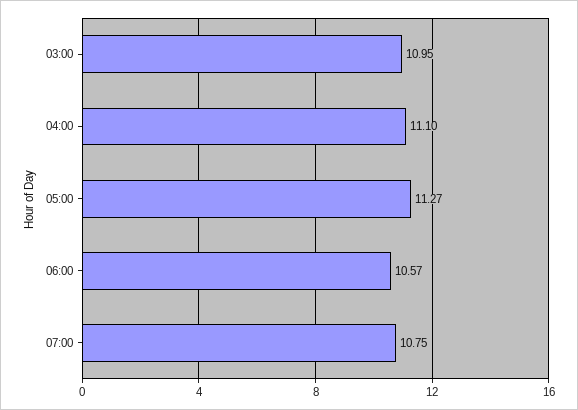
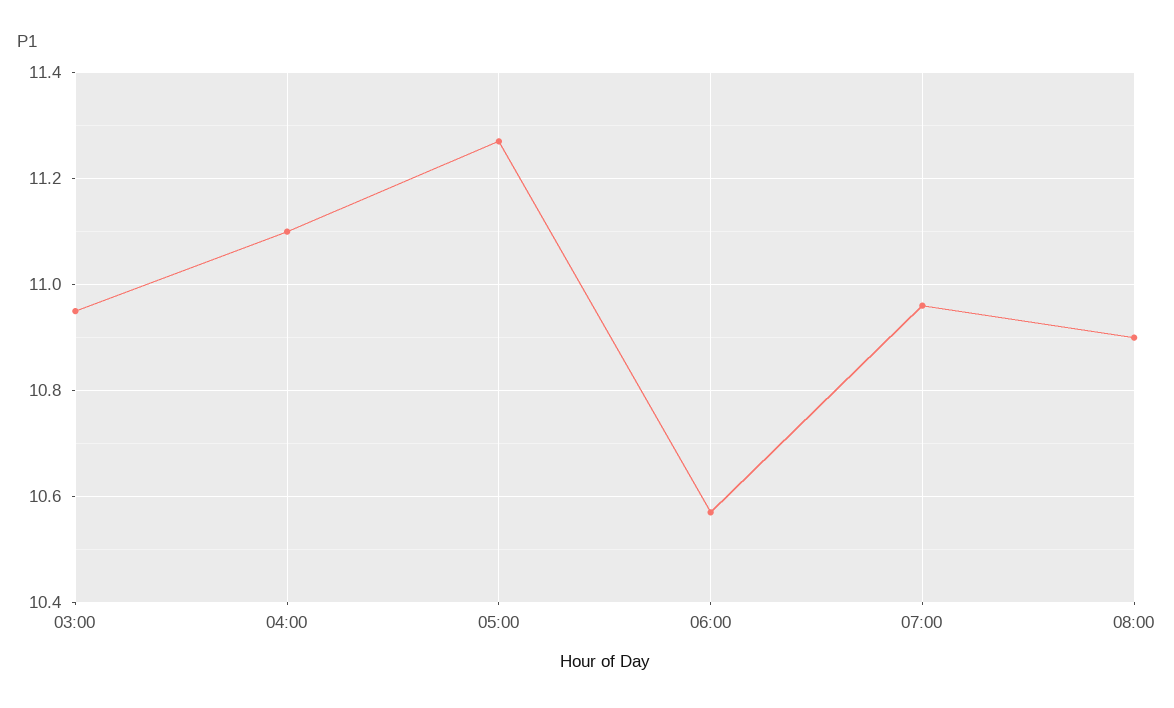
07:00: 10.75 -> 10.95
08:00: none -> 10.9

